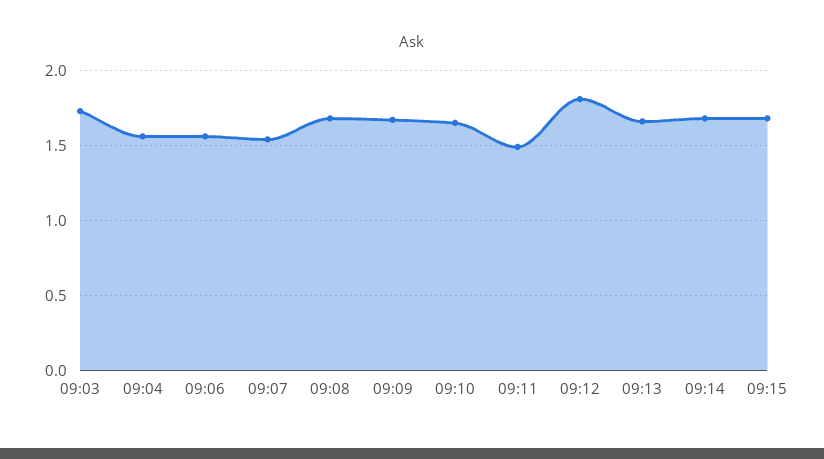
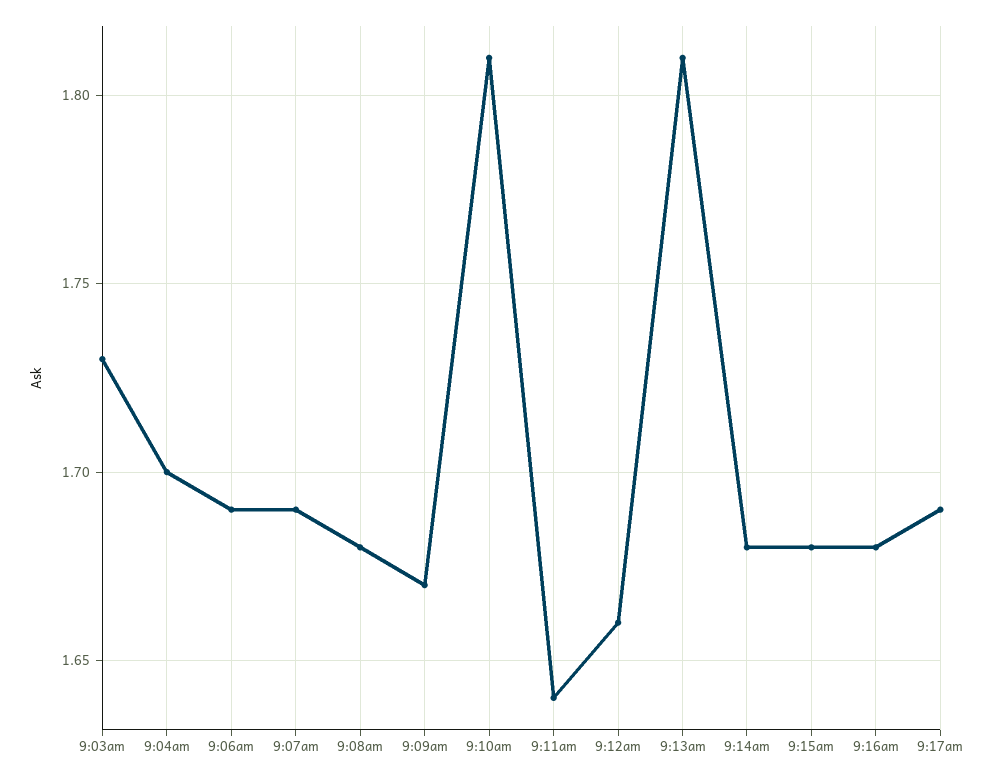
09:04: 1.55 -> 1.7
09:06: 1.55 -> 1.69
09:07: 1.55 -> 1.69
09:10: 1.65 -> 1.81
09:11: 1.5 -> 1.64
09:12: 1.8 -> 1.66
09:13: 1.65 -> 1.81
9:16am: none -> 1.68
9:17am: none -> 1.69

